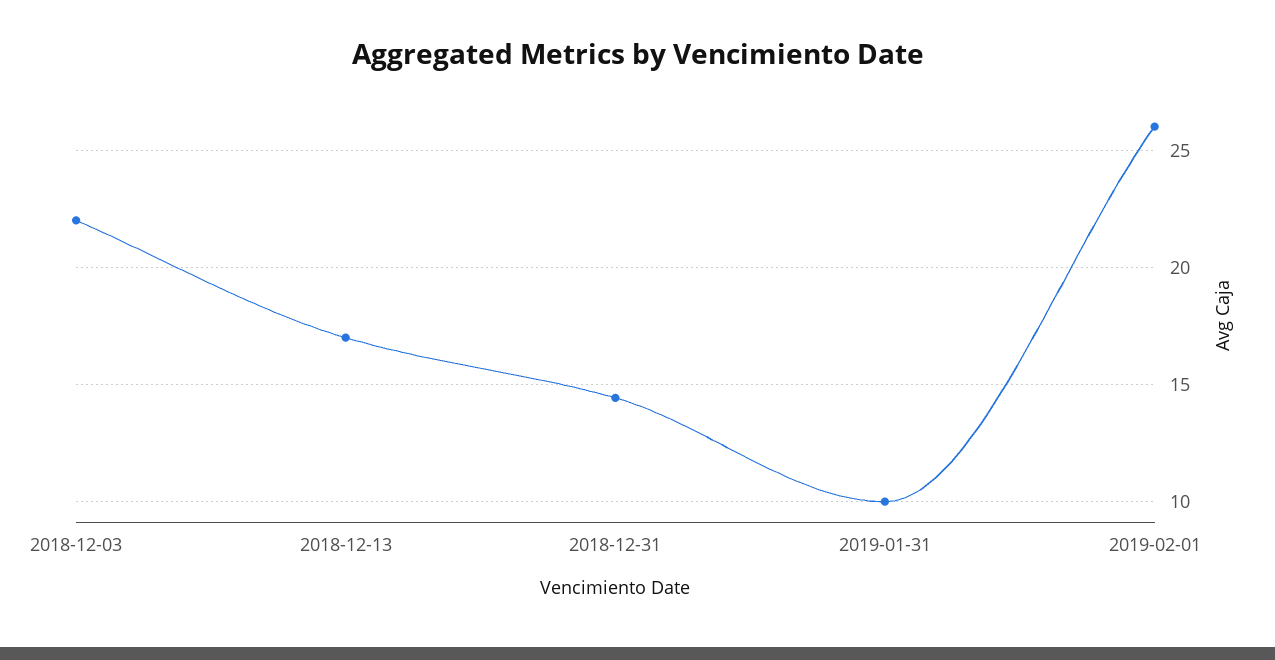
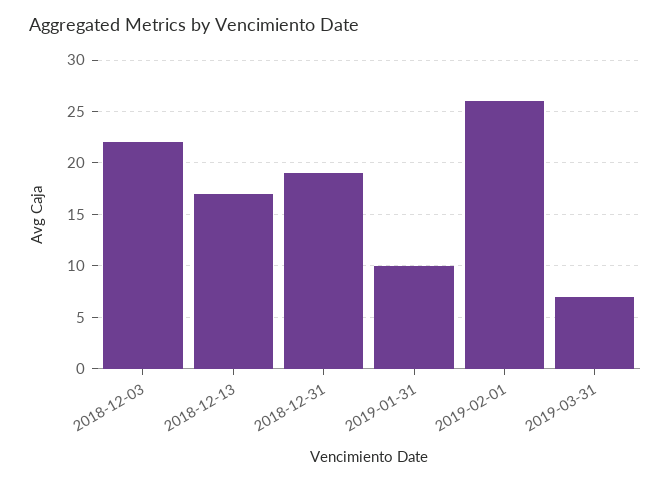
2018-12-31: 14.5 -> 19
2019-03-31: none -> 7

